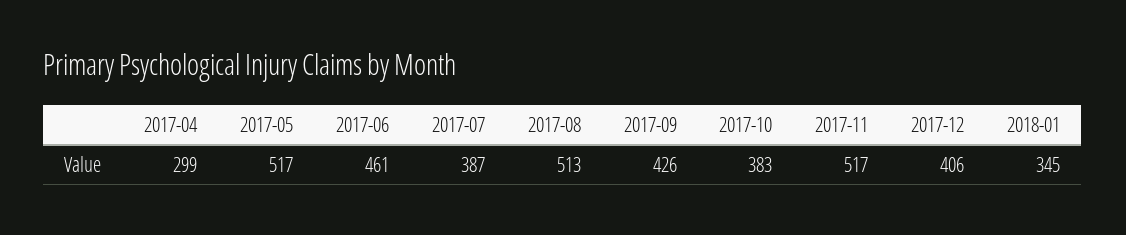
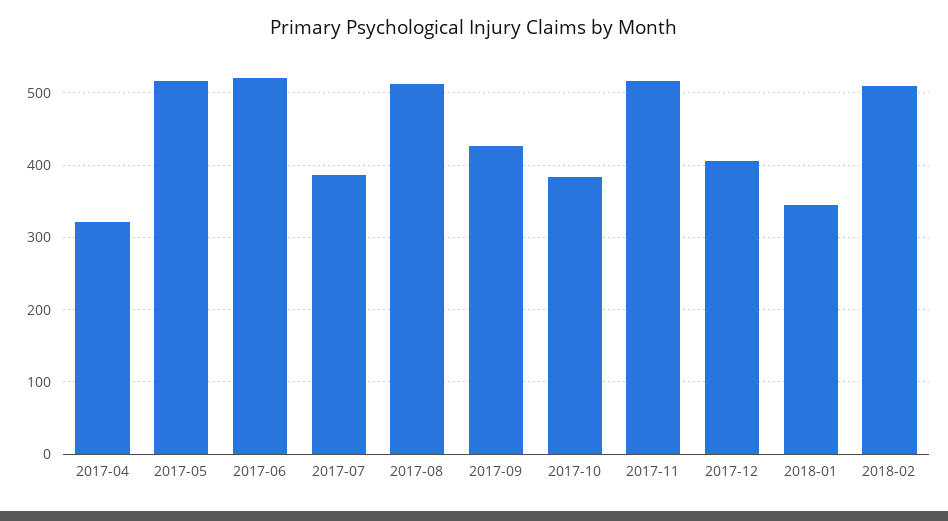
2017-04: 299 -> 320
2017-06: 461 -> 520
2018-02: none -> 510

